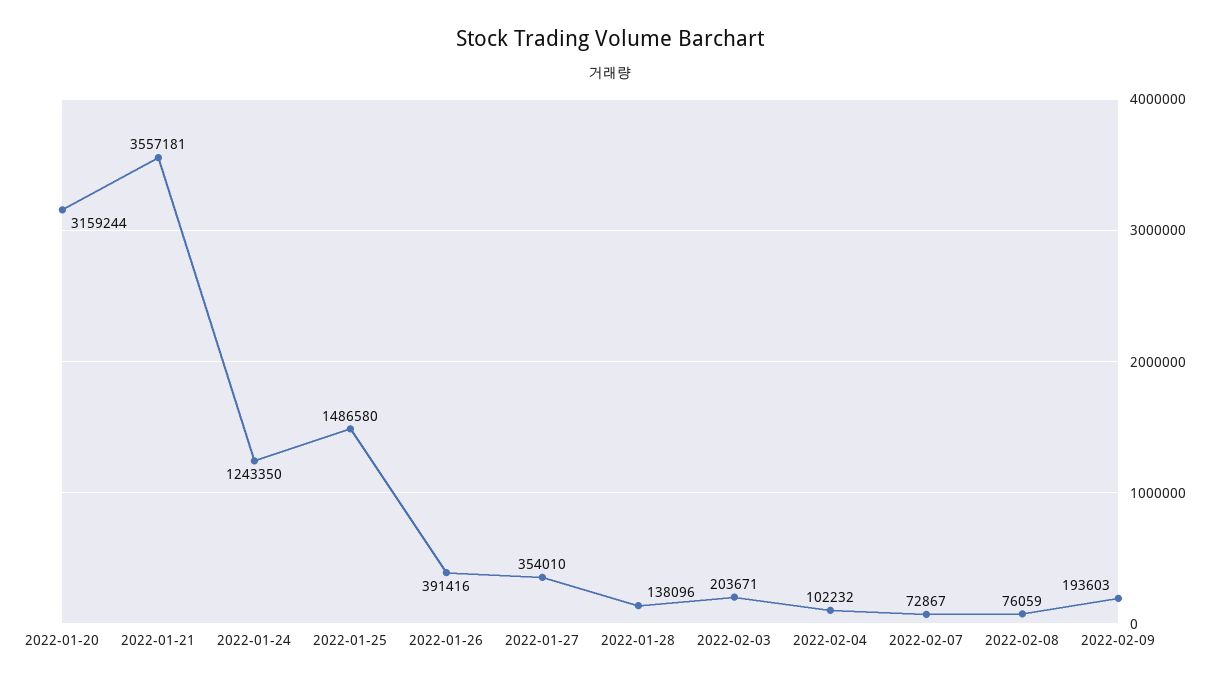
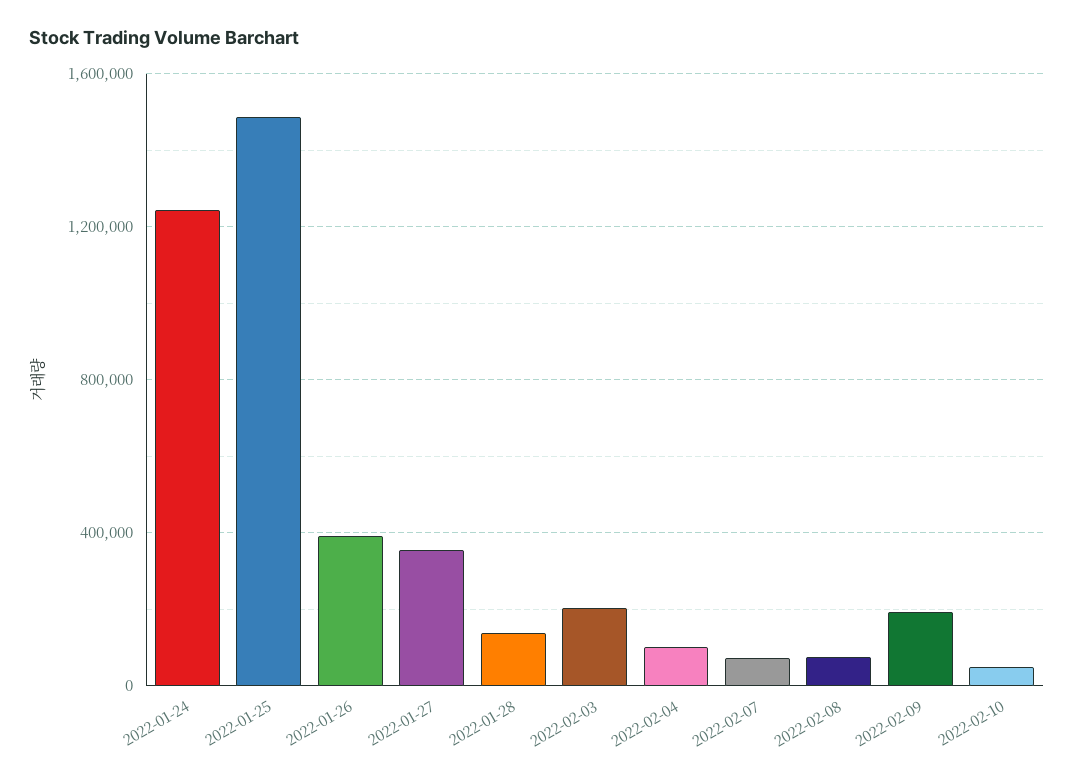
2022-01-20: 3159244 -> none
2022-01-21: 3557181 -> none
2022-02-10: none -> 50000

